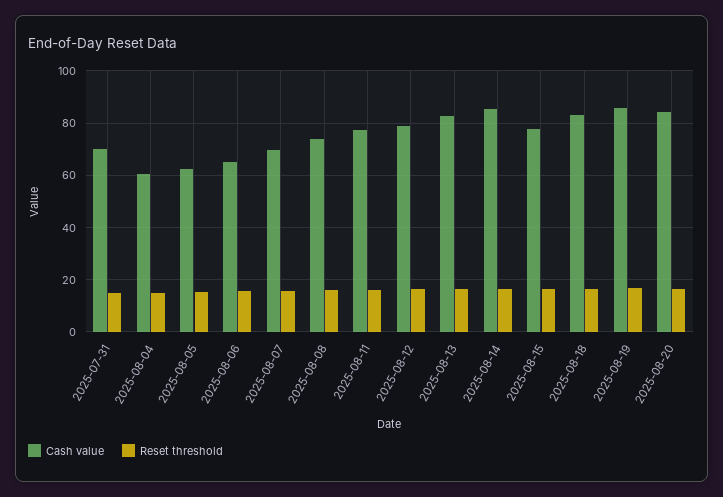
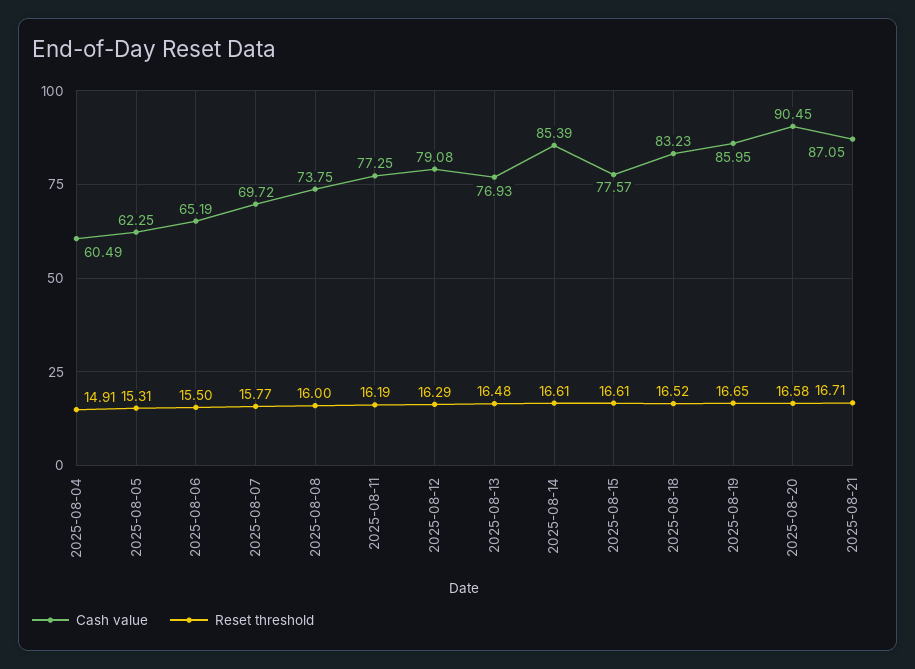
Cash value, 2025-07-31: 70 -> none
Reset threshold, 2025-07-31: 15 -> none
Cash value, 2025-08-13: 82.5 -> 76.93
Cash value, 2025-08-20: 85 -> 90.45
Cash value, 2025-08-21: none -> 87.05
Reset threshold, 2025-08-21: none -> 16.71

